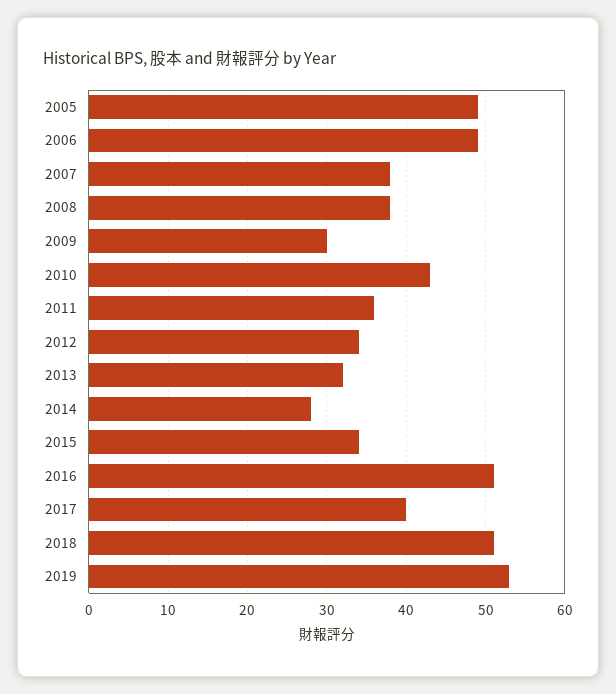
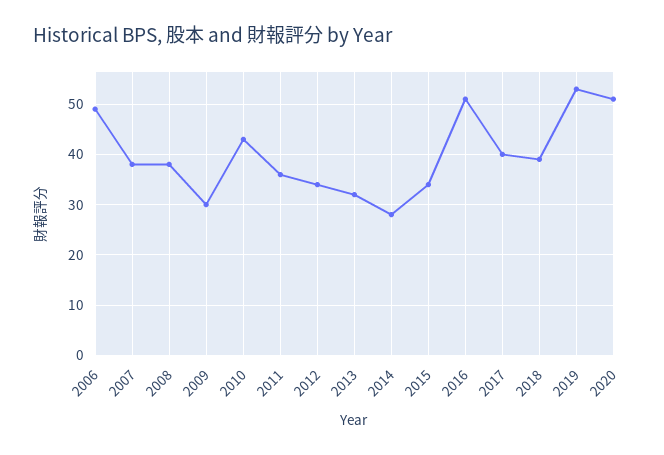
2005: 49 -> none
2018: 51 -> 40
2020: none -> 50

